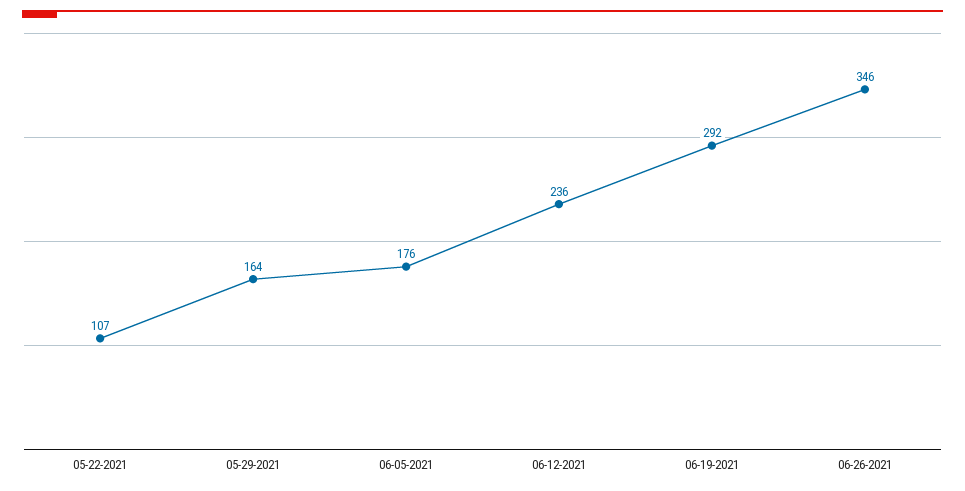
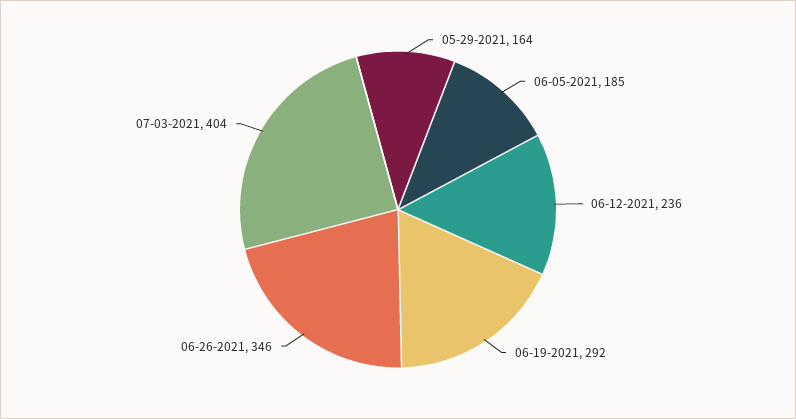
05-22-2021: 107 -> none
06-05-2021: 176 -> 185
07-03-2021: none -> 404

